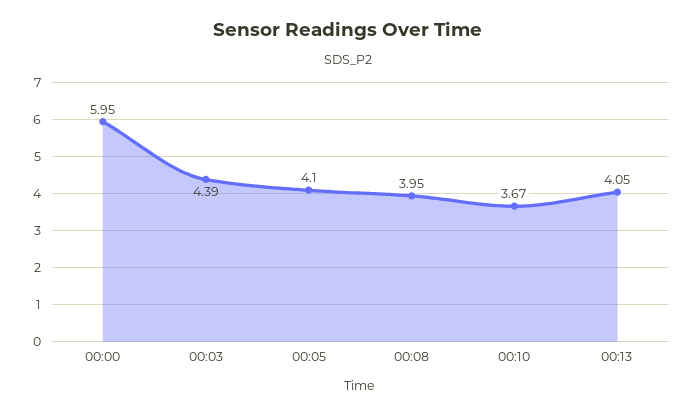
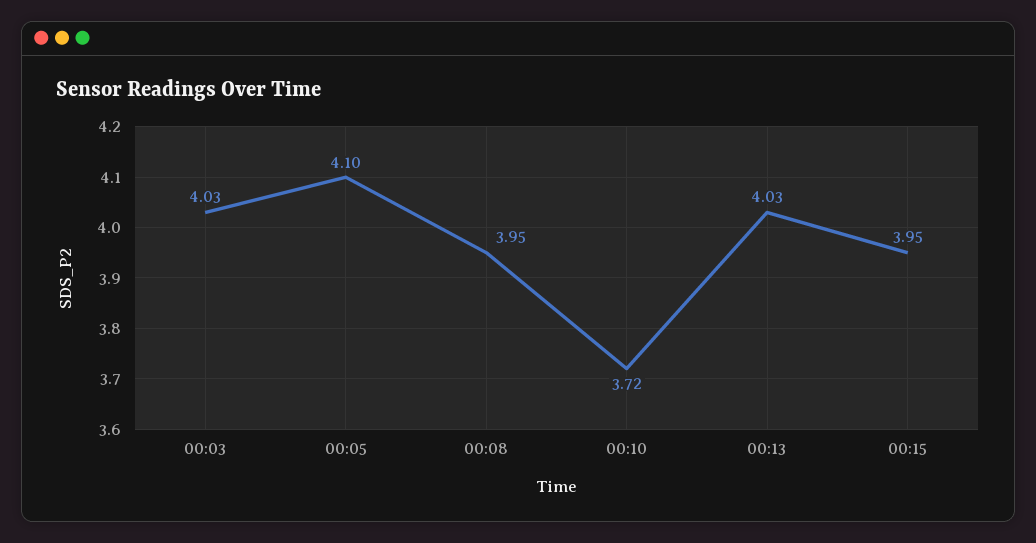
00:00: 5.95 -> none
00:03: 4.39 -> 4.03
00:10: 3.67 -> 3.72
00:13: 4.05 -> 4.03
00:15: none -> 3.95

